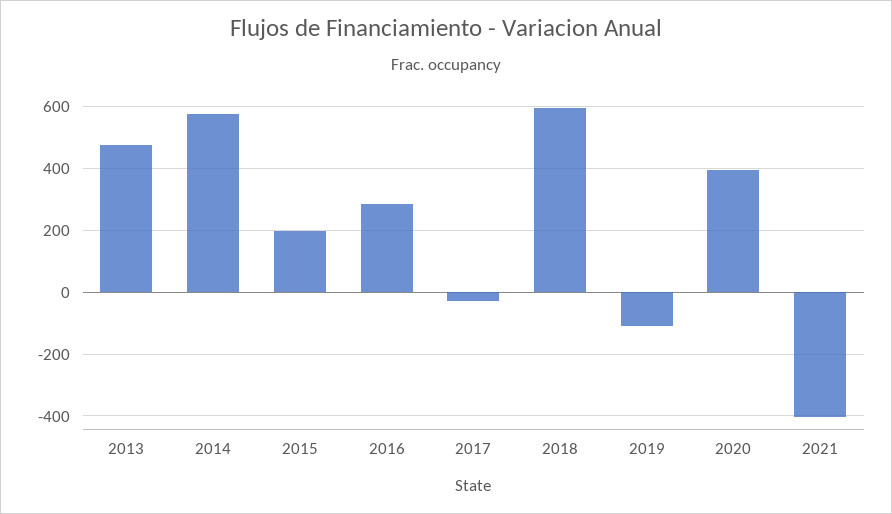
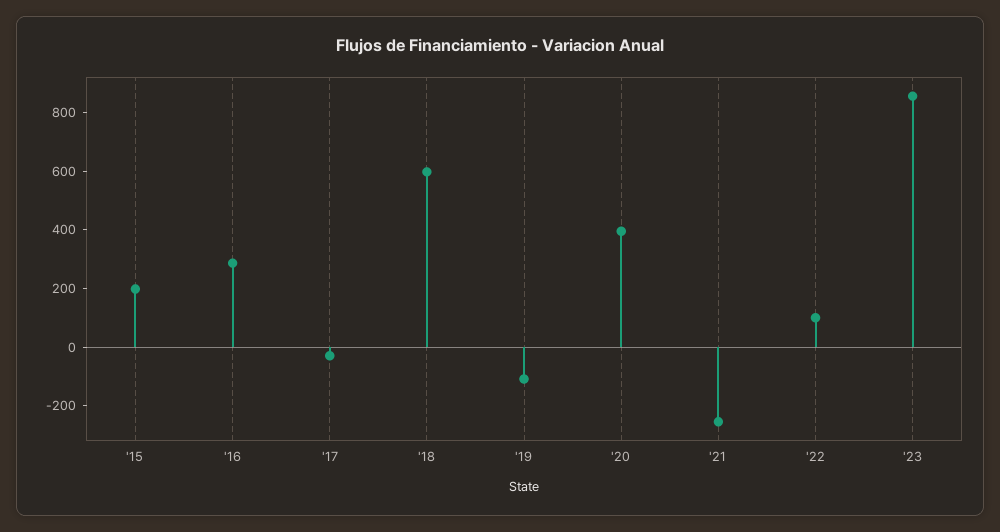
2013: 480 -> none
2014: 580 -> none
2021: -400 -> -250
'22: none -> 100
'23: none -> 850

